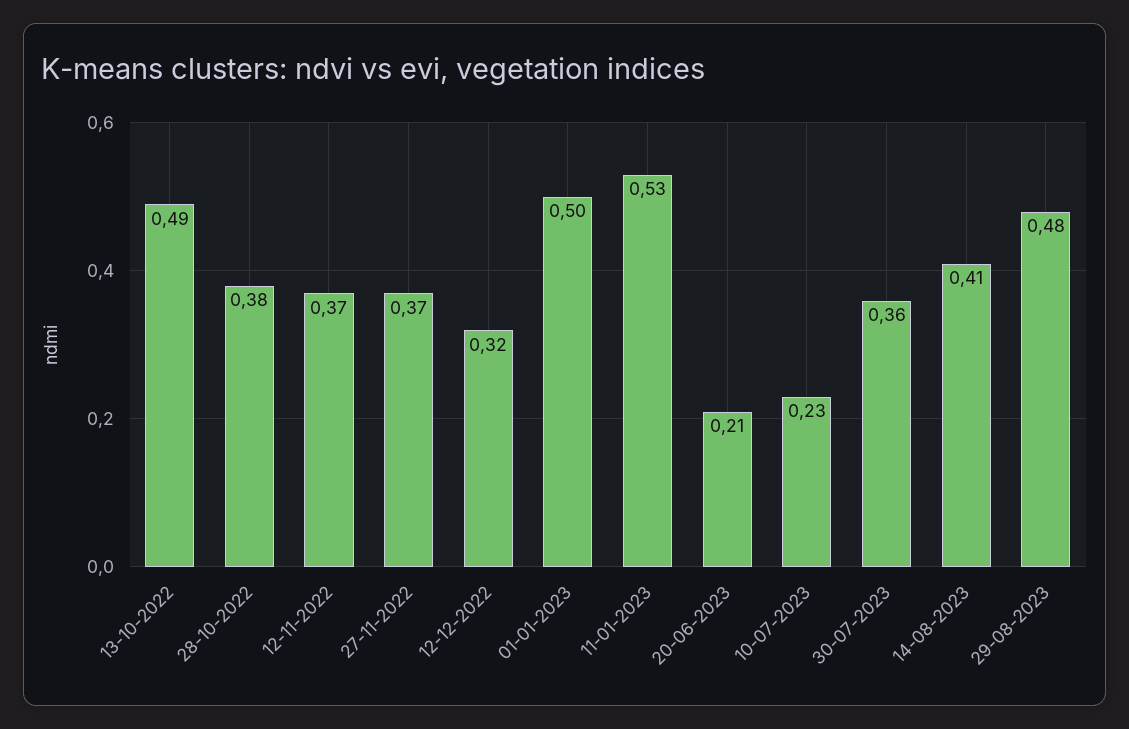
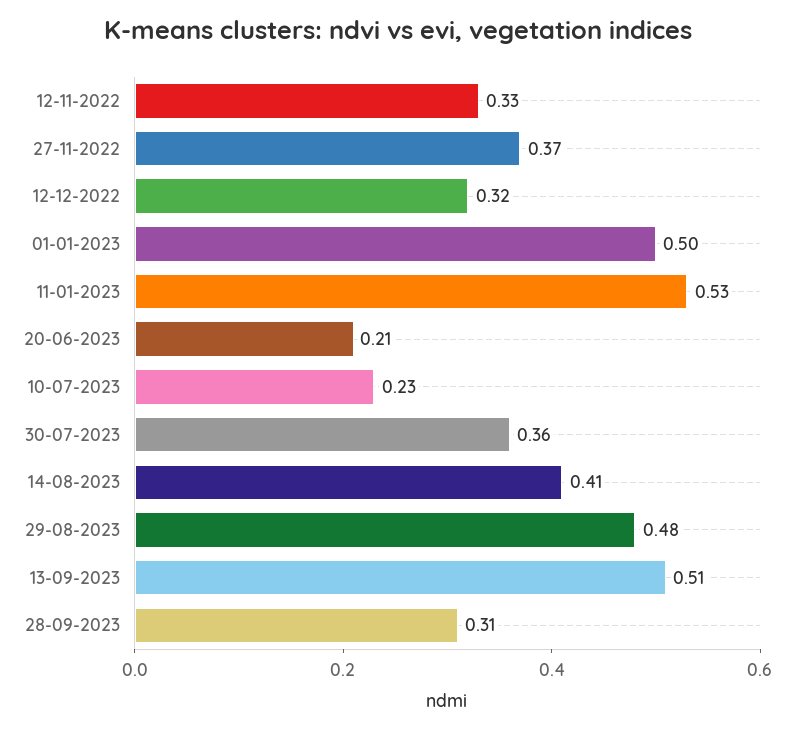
13-10-2022: 0.49 -> none
28-10-2022: 0.38 -> none
12-11-2022: 0.37 -> 0.33
13-09-2023: none -> 0.51
28-09-2023: none -> 0.31

